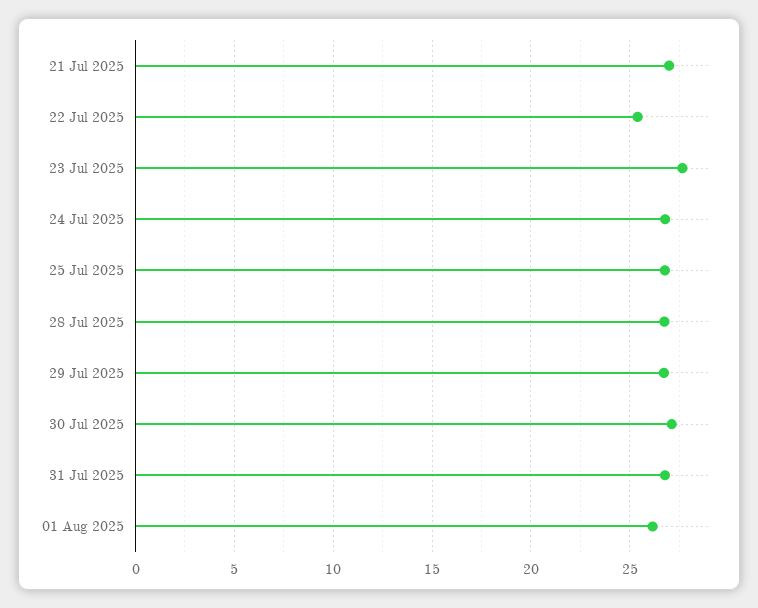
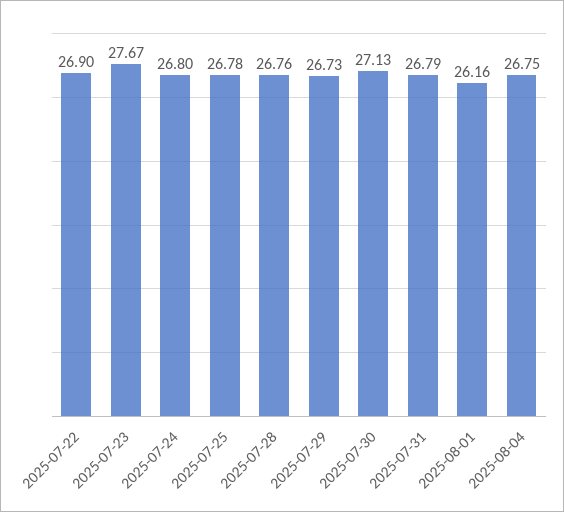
21 Jul 2025: 27 -> none
22 Jul 2025: 25.5 -> 26.9
2025-08-04: none -> 26.75

